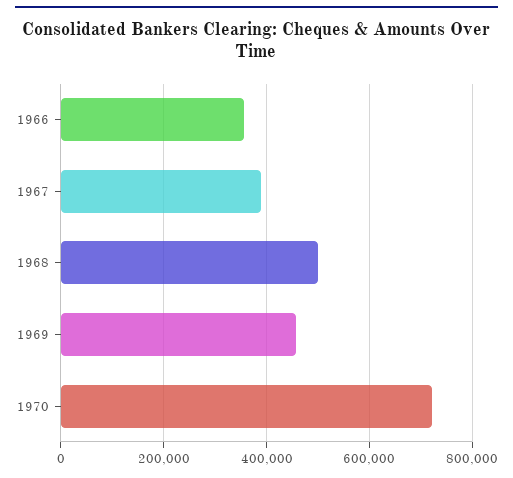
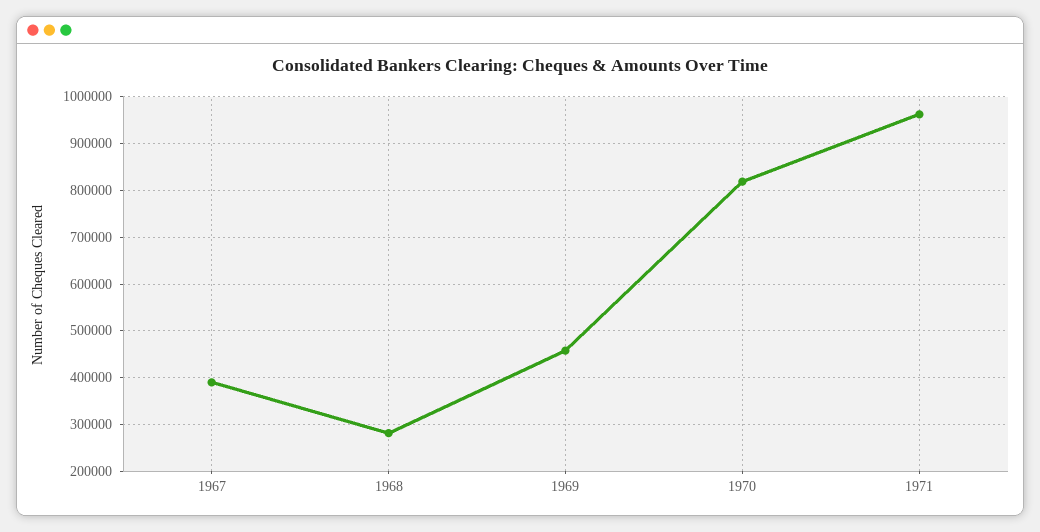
1966: 360000 -> none
1968: 500000 -> 280000
1970: 720000 -> 820000
1971: none -> 960000

